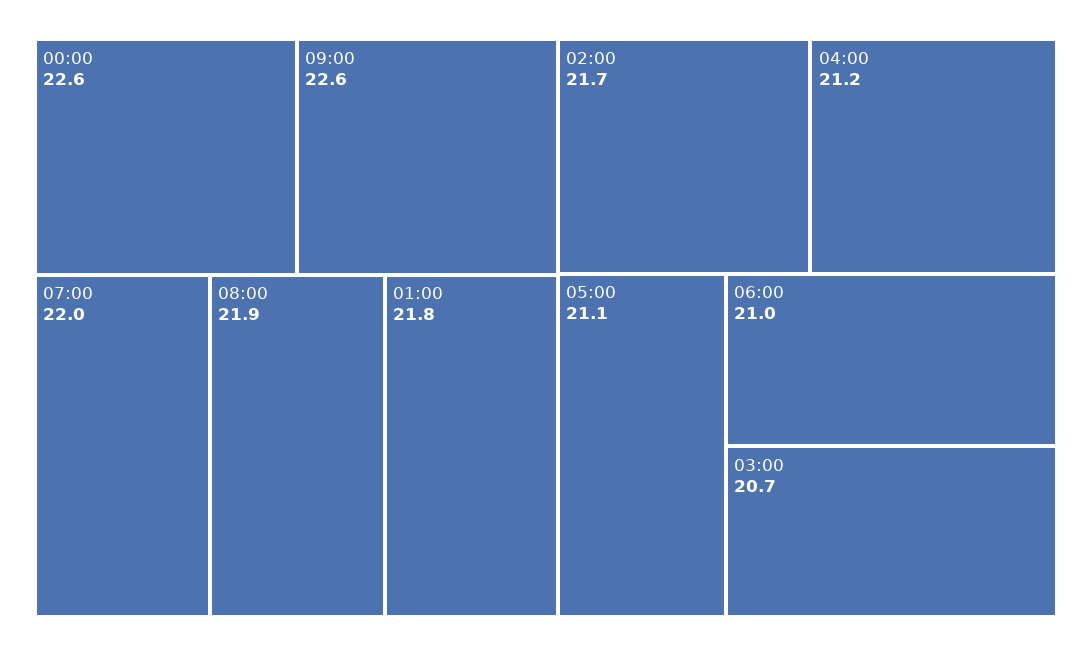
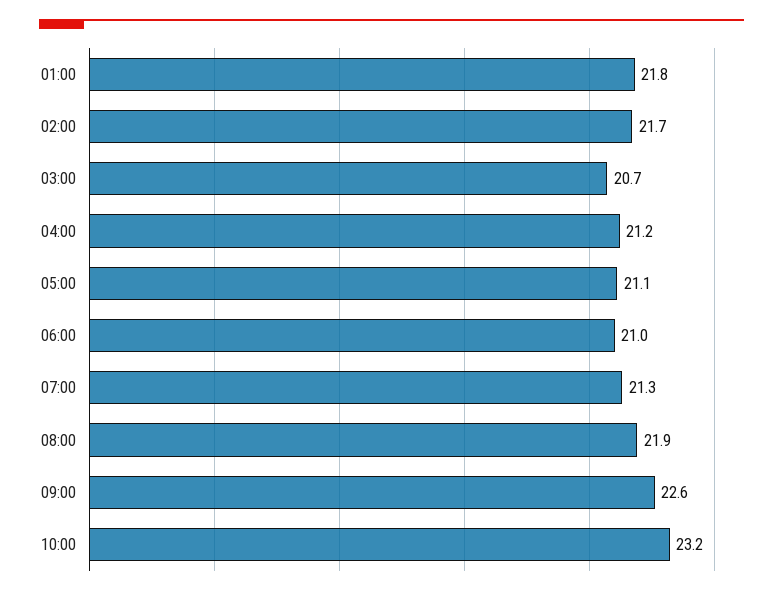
00:00: 22.6 -> none
07:00: 22 -> 21.3
10:00: none -> 23.2

